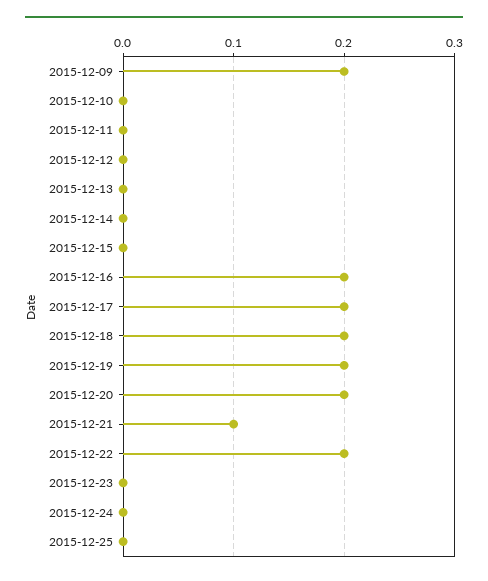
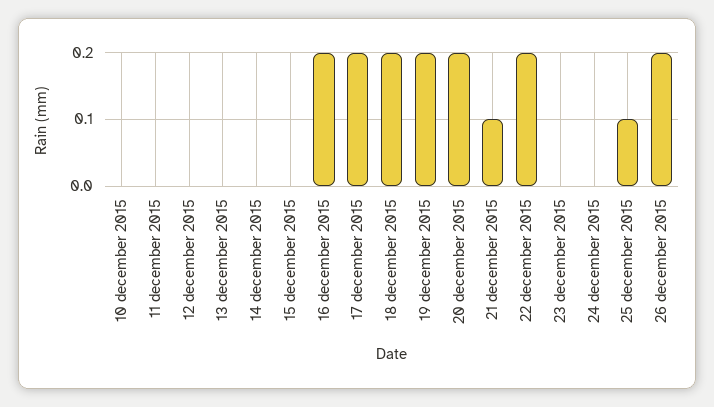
2015-12-09: 0.2 -> none
2015-12-25: 0 -> 0.1
26 december 2015: none -> 0.2

